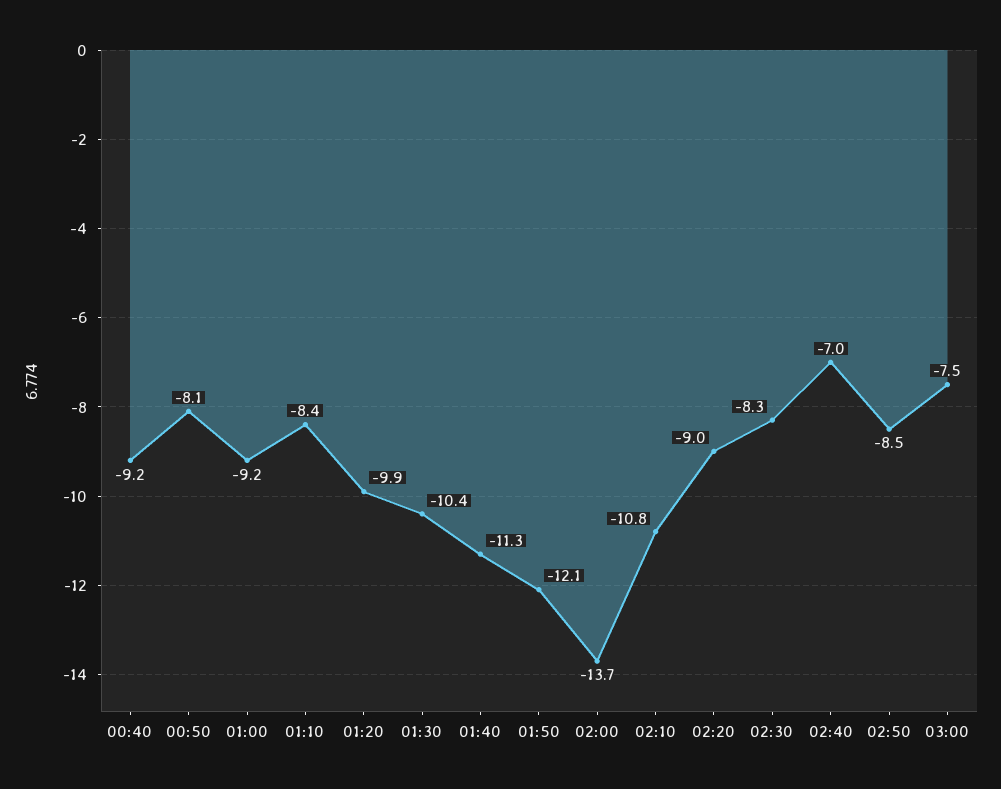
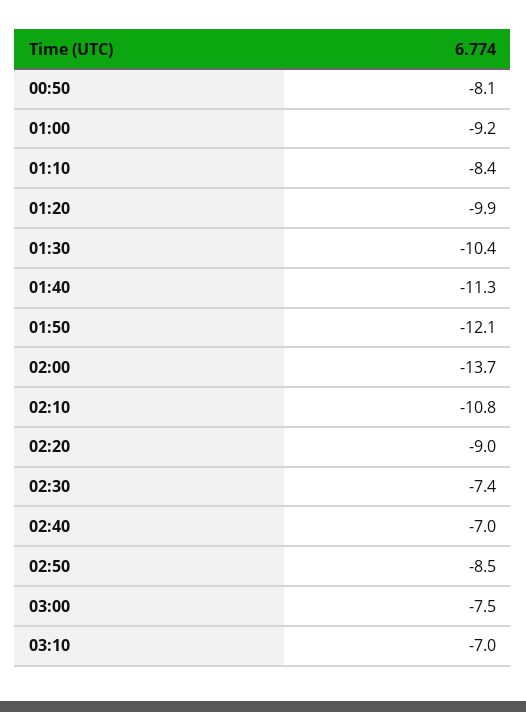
00:40: -9.2 -> none
02:30: -8.3 -> -7.4
03:10: none -> -7

